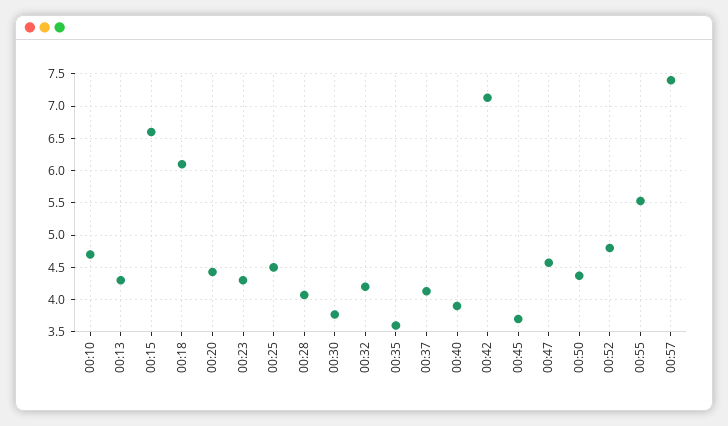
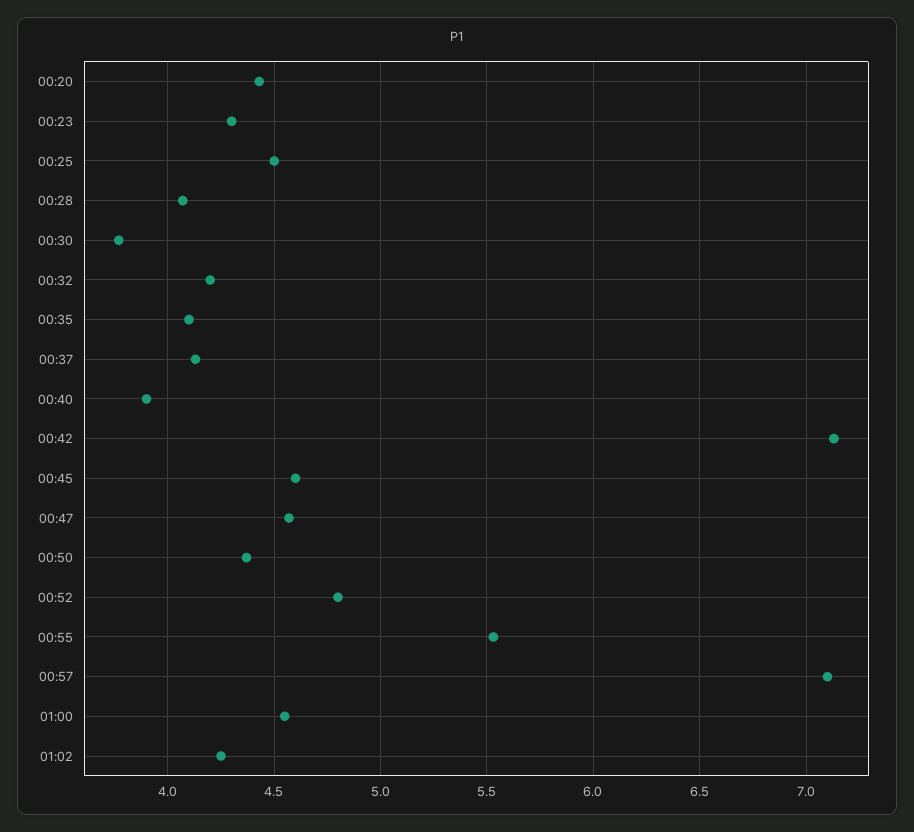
00:10: 4.7 -> none
00:13: 4.3 -> none
00:15: 6.6 -> none
00:18: 6.1 -> none
00:35: 3.6 -> 4.1
00:45: 3.7 -> 4.6
00:57: 7.4 -> 7.1
01:00: none -> 4.55
01:02: none -> 4.25

